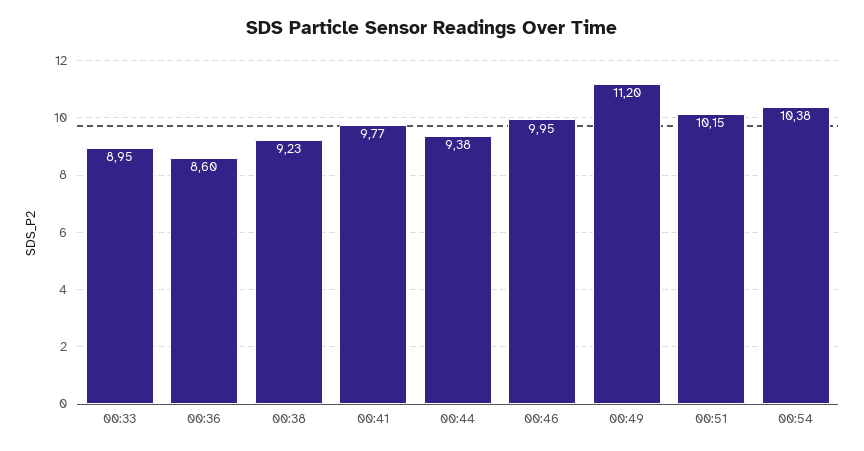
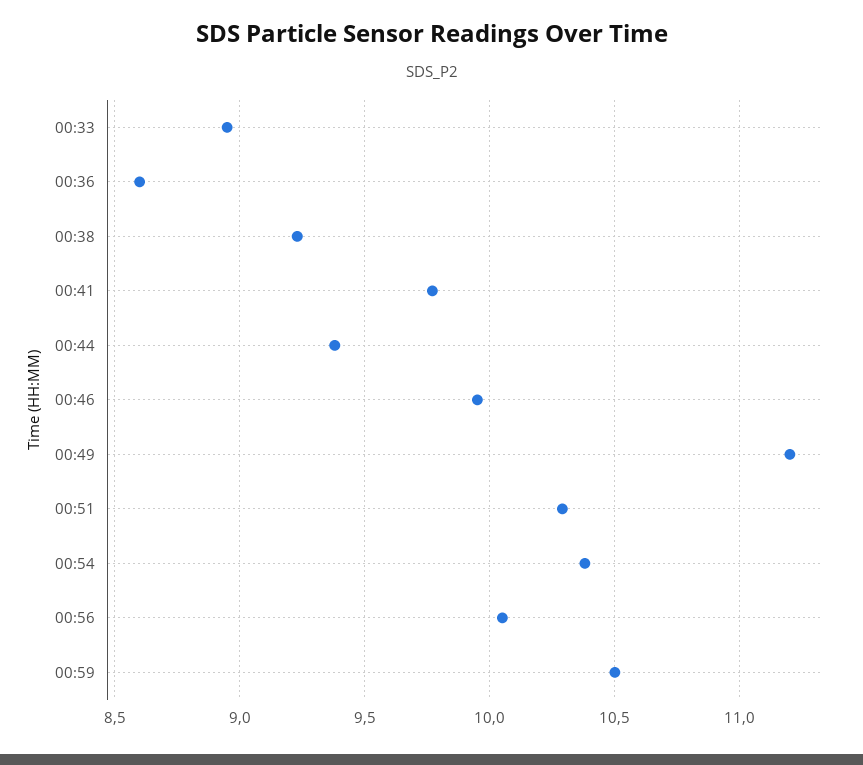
00:51: 10.15 -> 10.3
00:56: none -> 10.05
00:59: none -> 10.5

